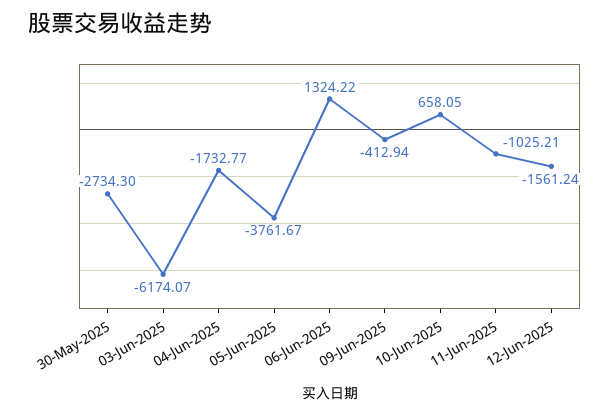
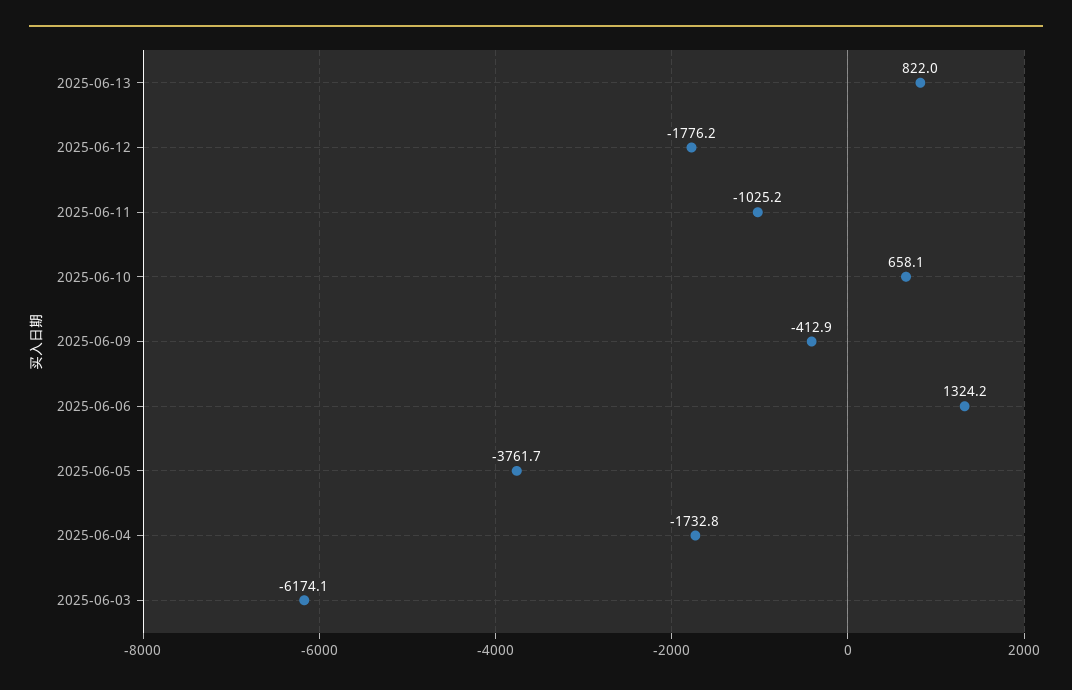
30-May-2025: -2734.3 -> none
12-Jun-2025: -1561.24 -> -1776.2
2025-06-13: none -> 822

